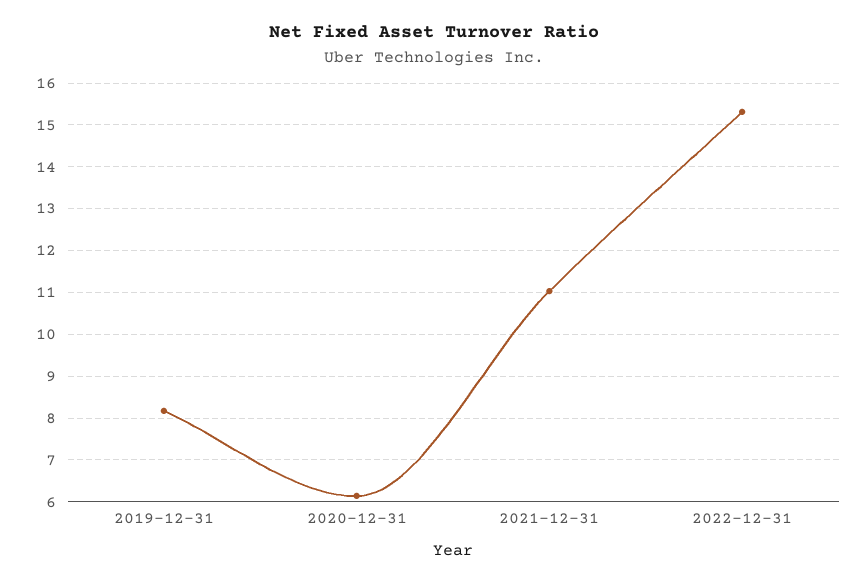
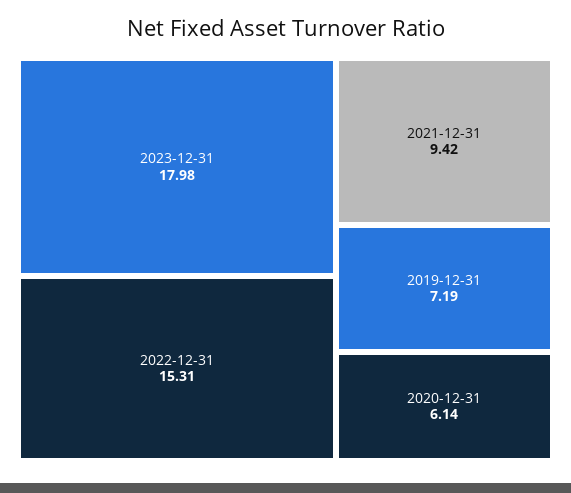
2019-12-31: 8.2 -> 7.19
2021-12-31: 11 -> 9.42
2023-12-31: none -> 17.98

